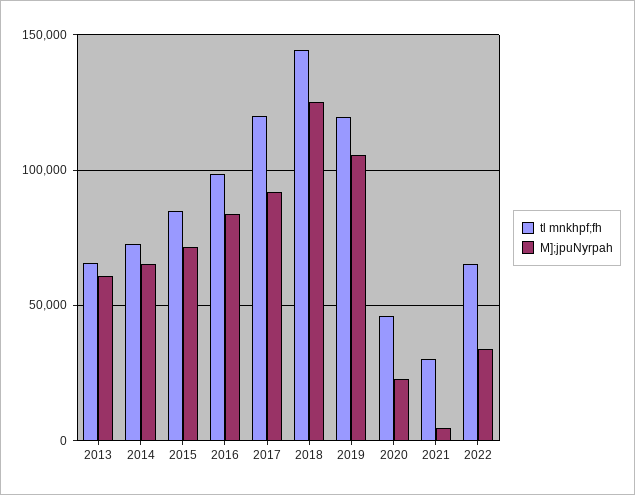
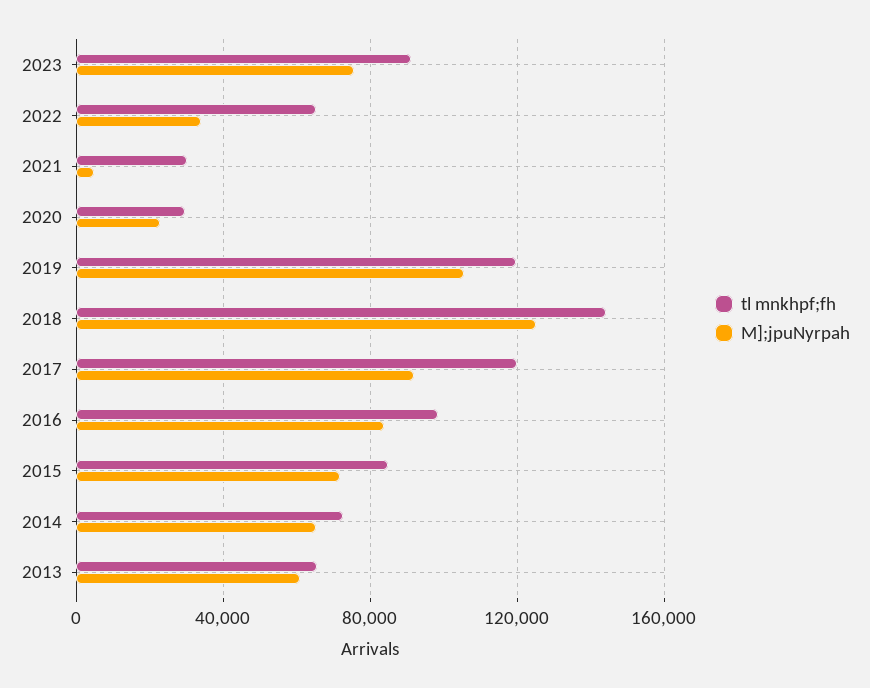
tl mnkhpf;fh, 2020: 45000 -> 30000
tl mnkhpf;fh, 2023: none -> 90000
M];jpuNyrpah, 2023: none -> 75000

